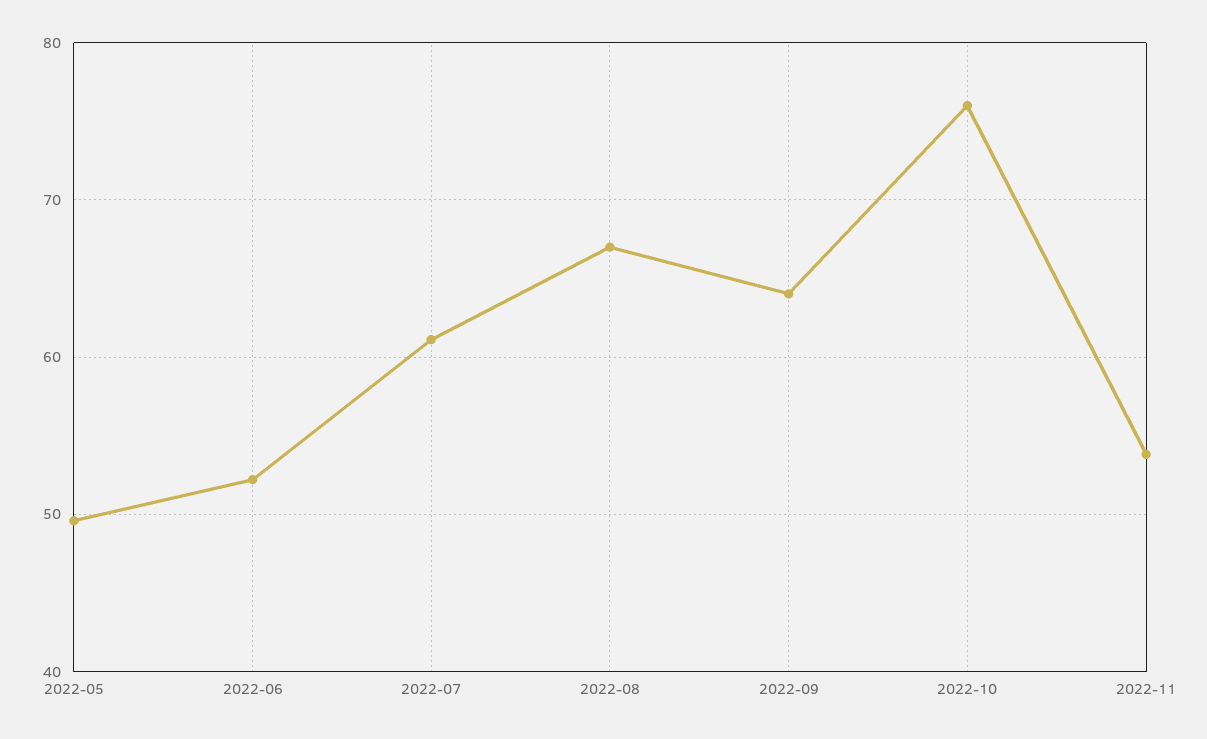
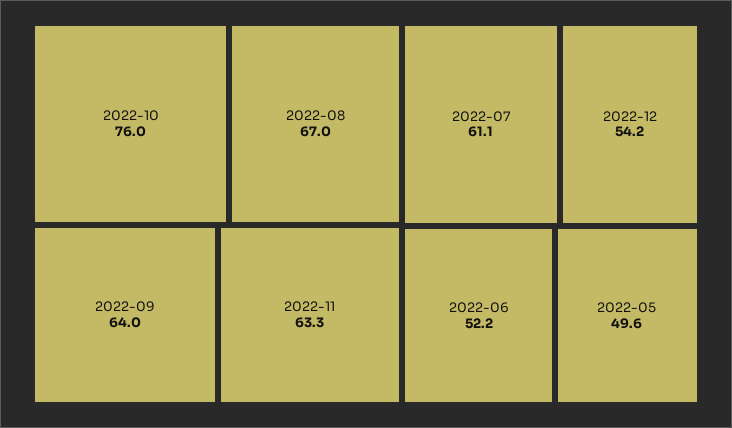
2022-11: 54 -> 63.3
2022-12: none -> 54.2

